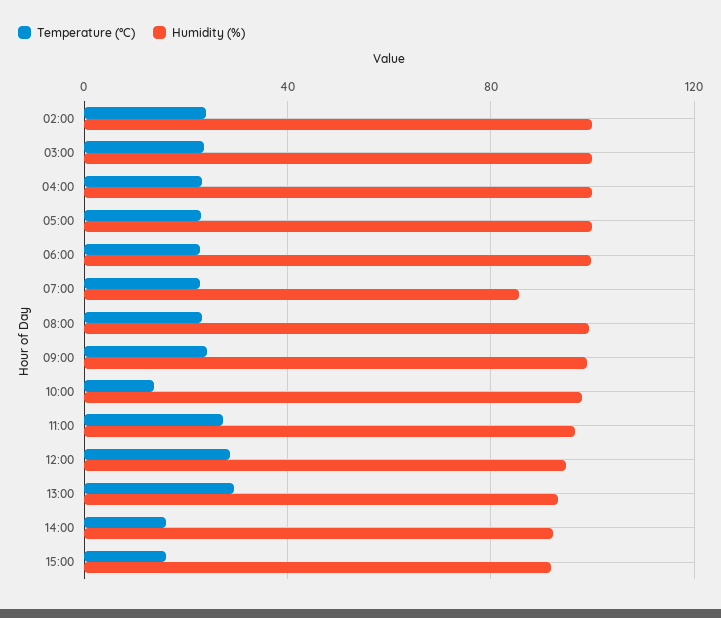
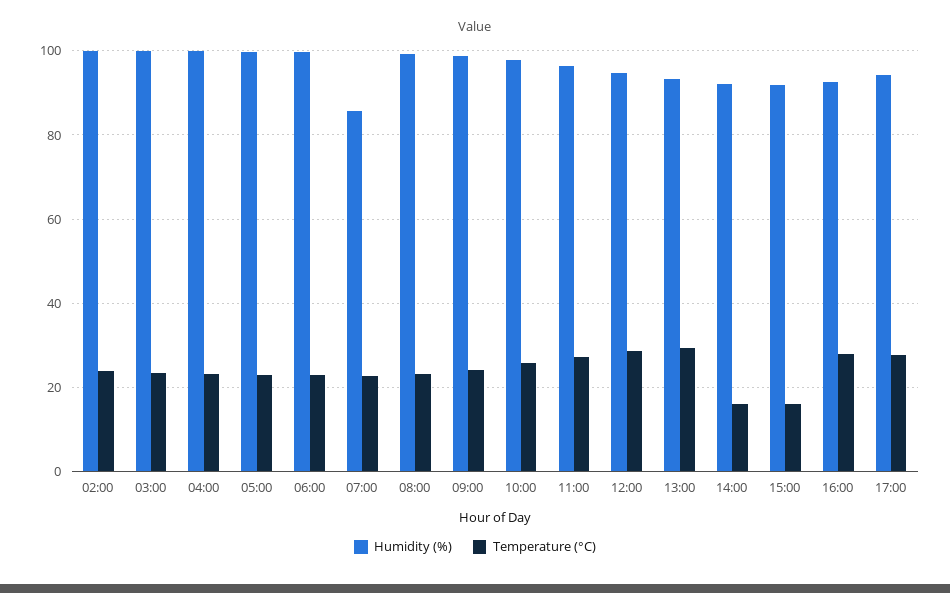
Temperature (°C), 10:00: 15 -> 26
Humidity (%), 16:00: none -> 92
Temperature (°C), 16:00: none -> 28
Humidity (%), 17:00: none -> 94
Temperature (°C), 17:00: none -> 28

